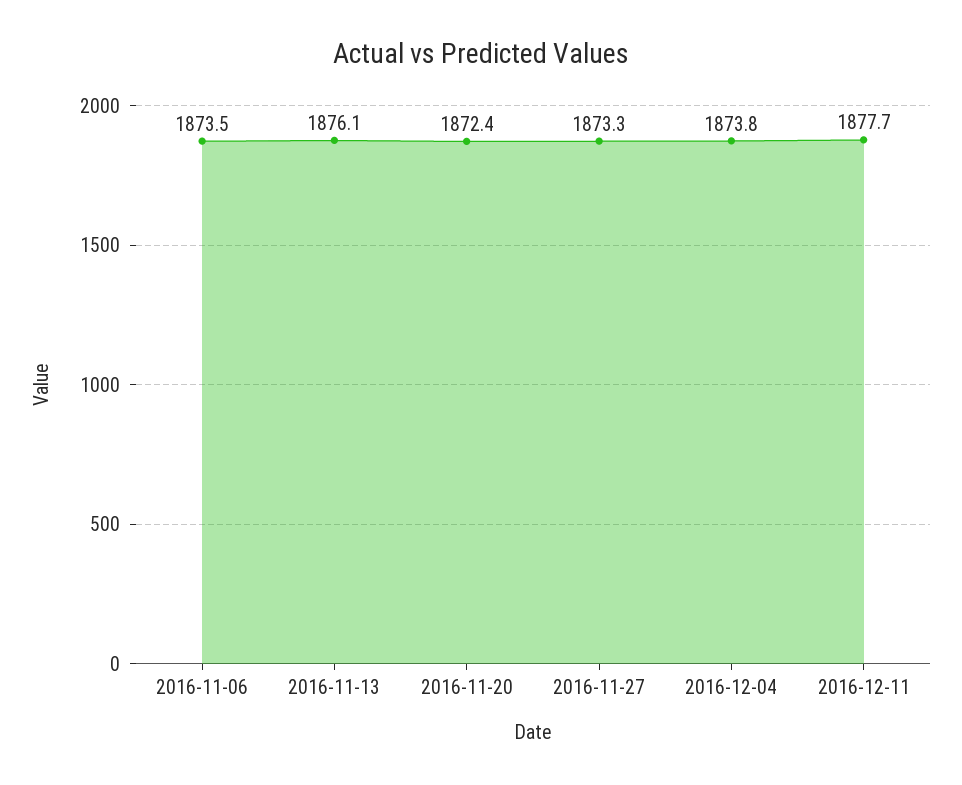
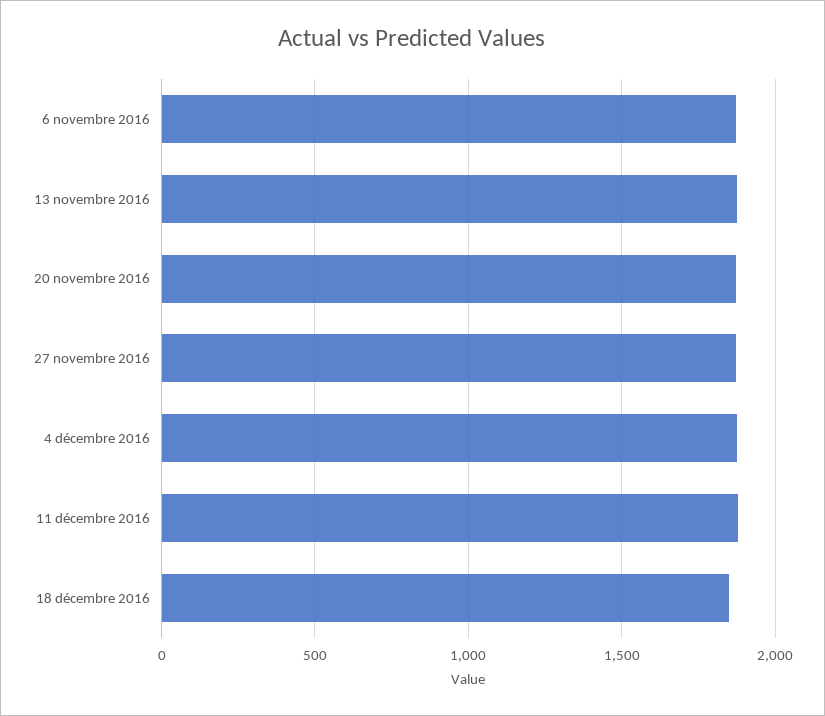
18 décembre 2016: none -> 1850

